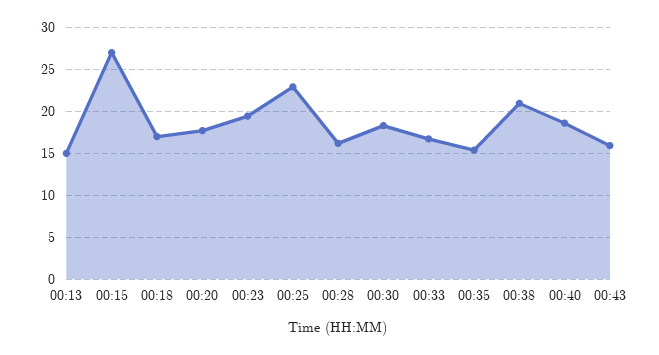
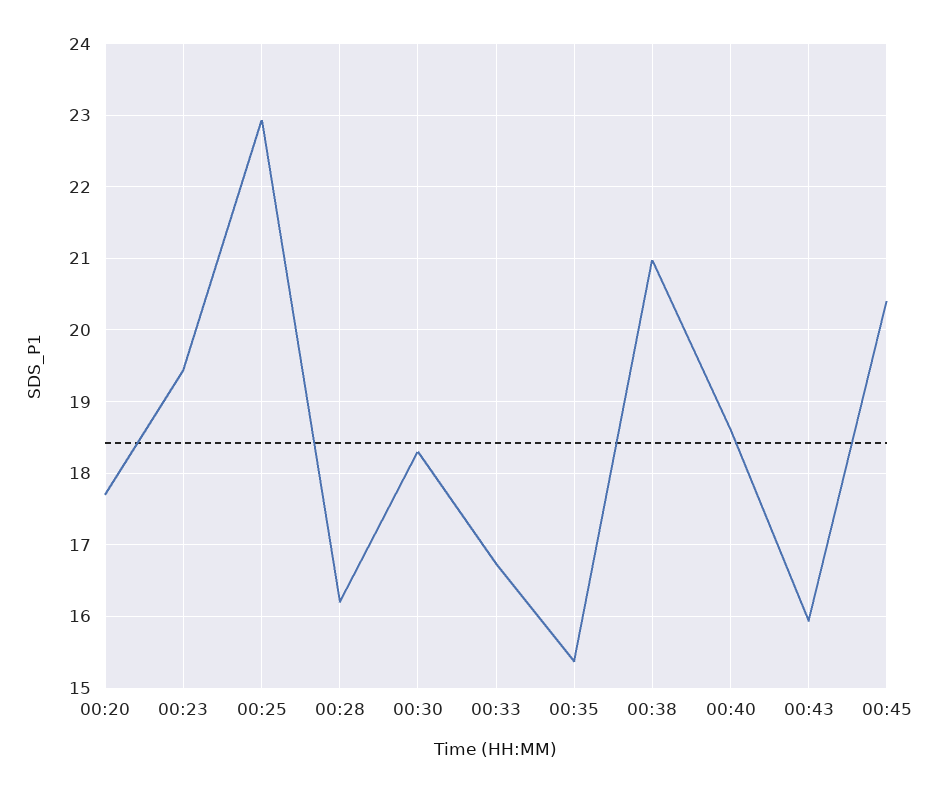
00:13: 15 -> none
00:15: 27 -> none
00:18: 17 -> none
00:45: none -> 20.4

